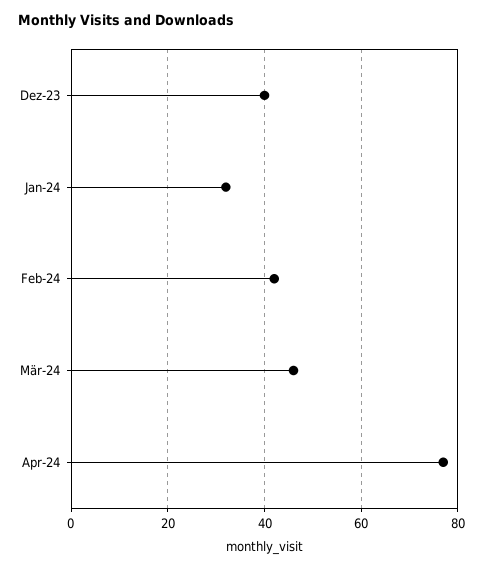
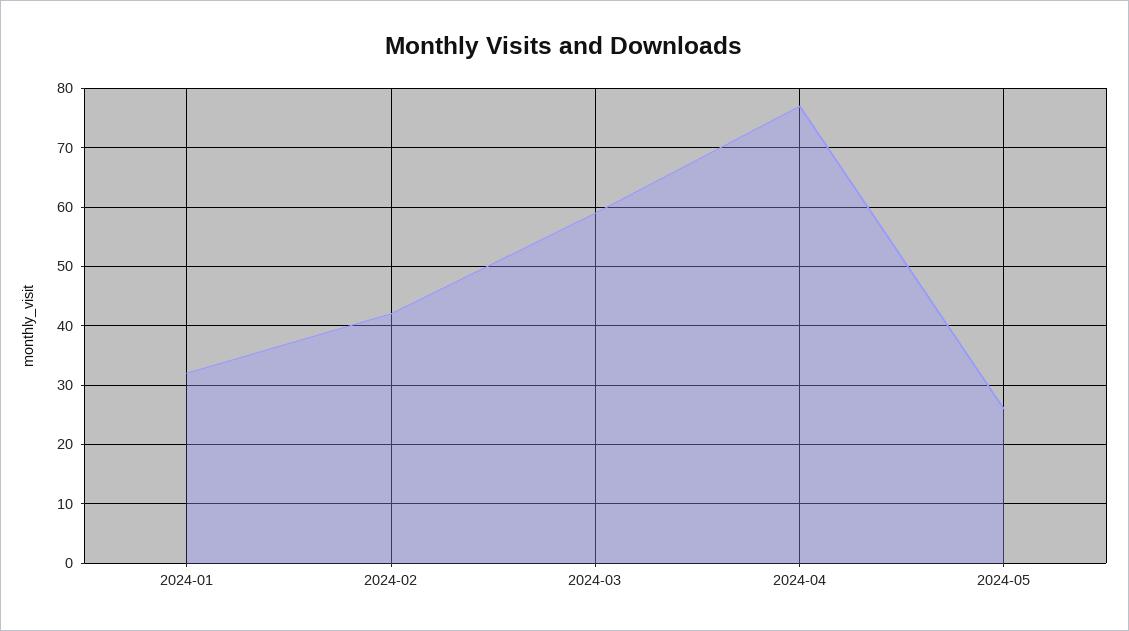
Dez-23: 40 -> none
Mär-24: 45 -> 60
2024-05: none -> 25

